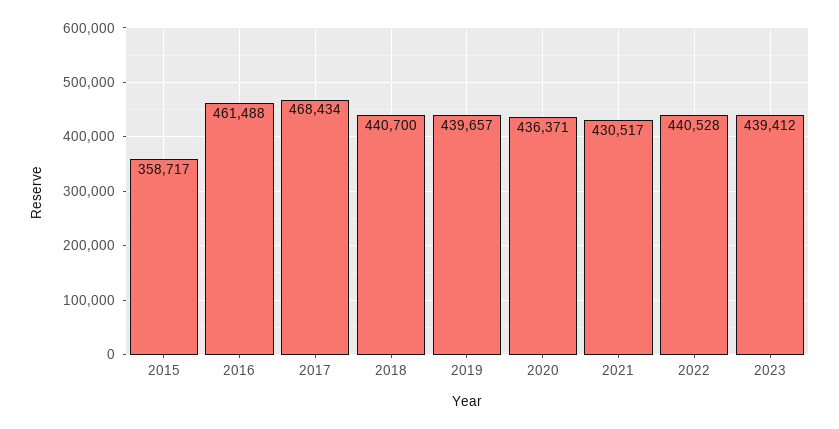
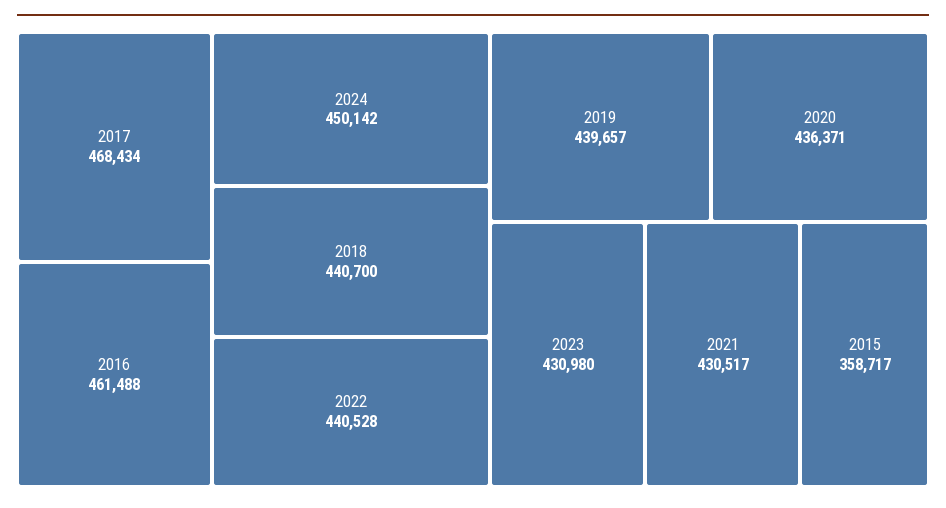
2023: 439412 -> 430980
2024: none -> 450142

